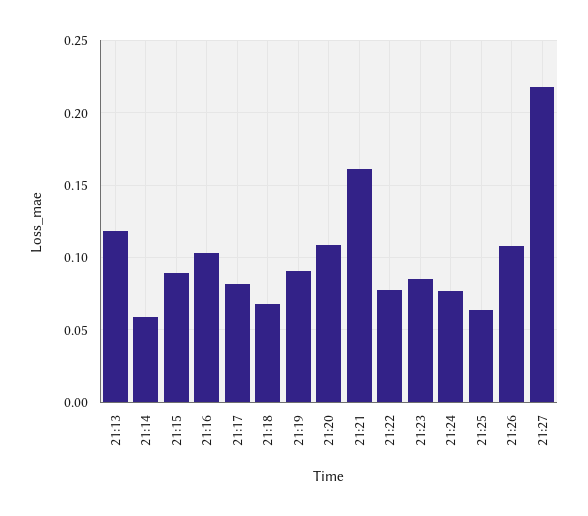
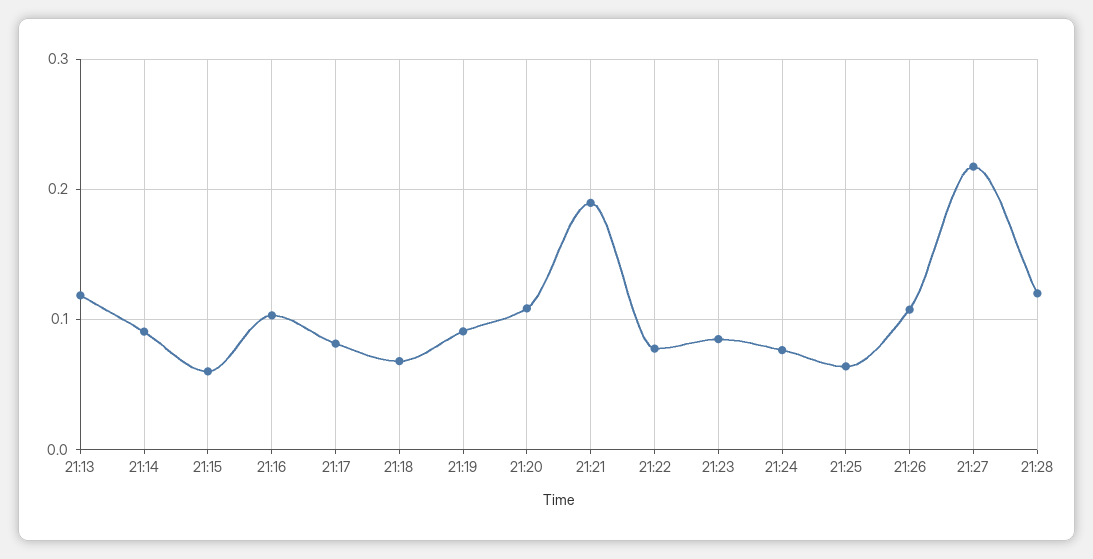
21:14: 0.06 -> 0.09
21:15: 0.09 -> 0.06
21:21: 0.16 -> 0.19
21:28: none -> 0.12

